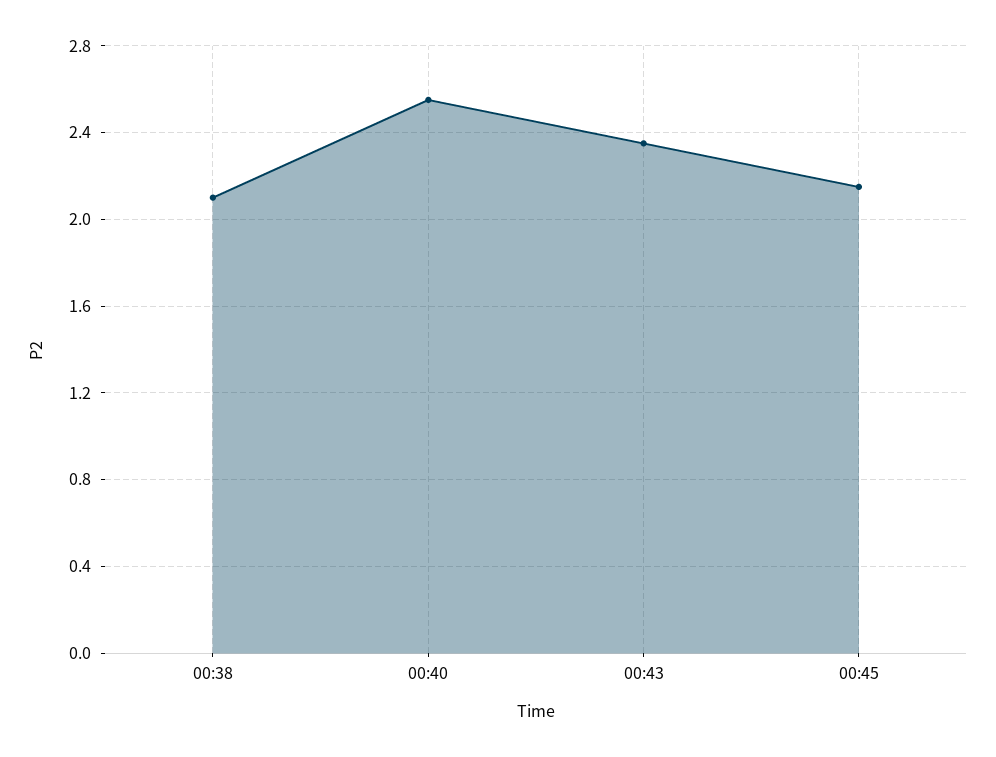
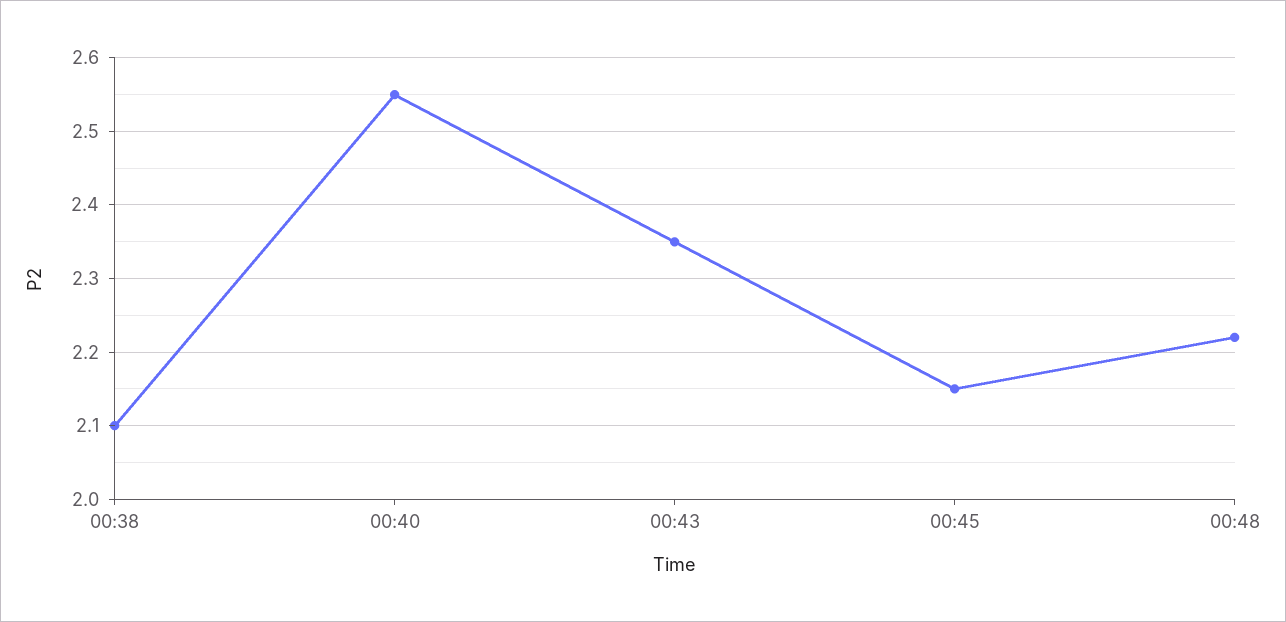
00:48: none -> 2.22

